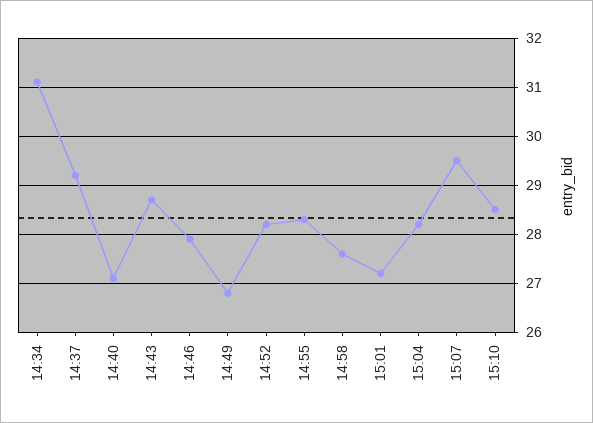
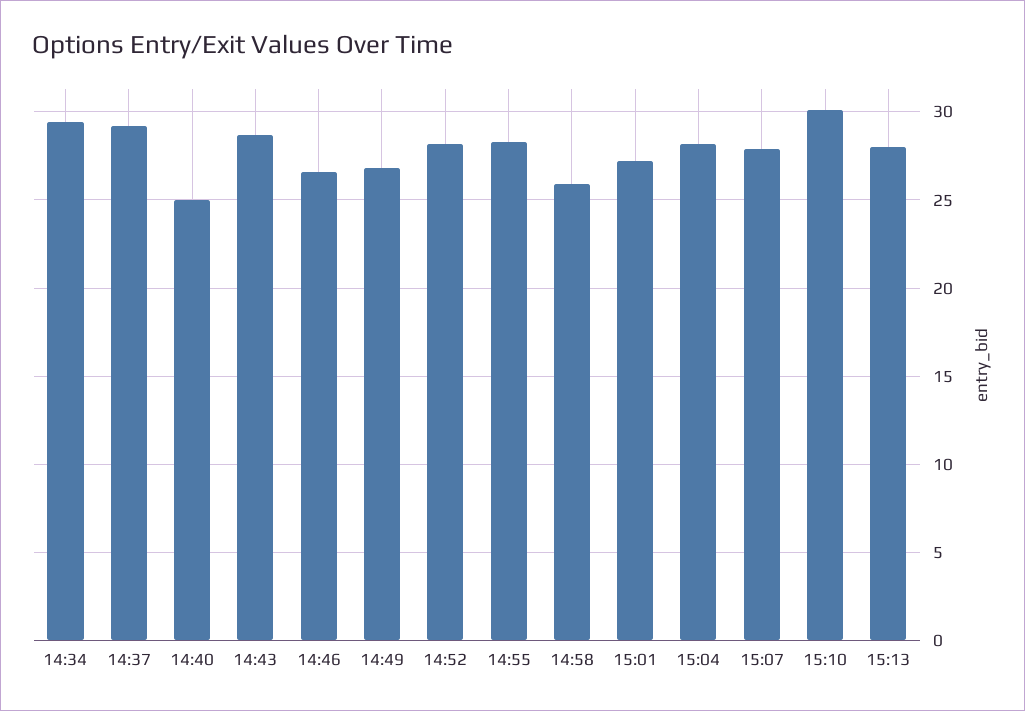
14:34: 31 -> 29.5
14:40: 27 -> 25
14:46: 28 -> 26.5
14:58: 27.5 -> 26
15:07: 29.5 -> 28
15:10: 28.5 -> 30
15:13: none -> 28

